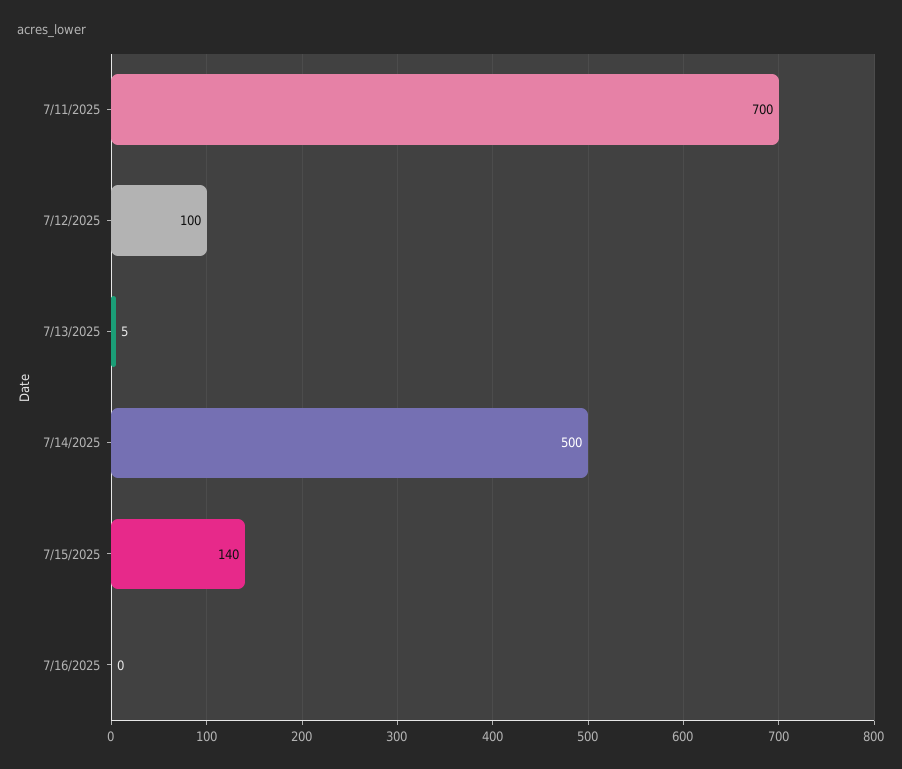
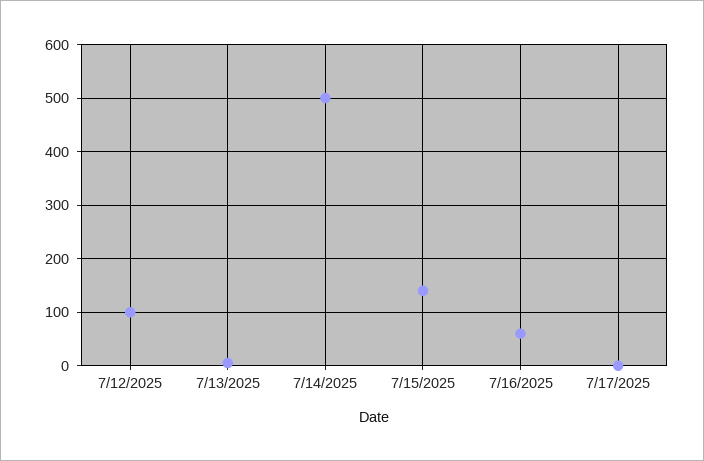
7/11/2025: 700 -> none
7/16/2025: 0 -> 60
7/17/2025: none -> 0

